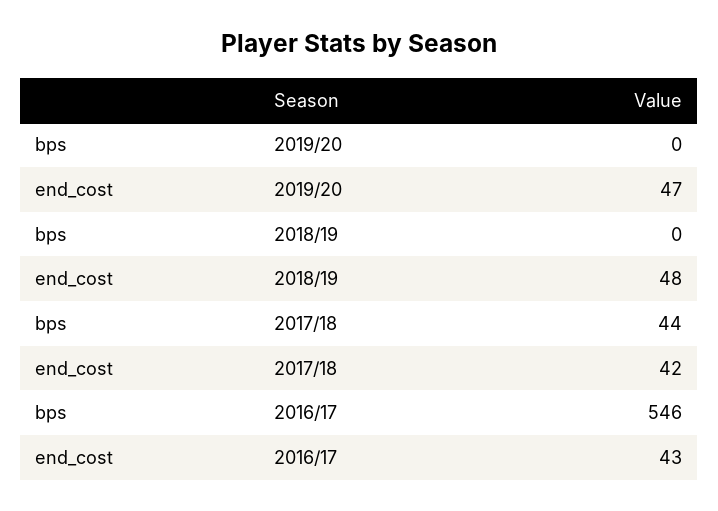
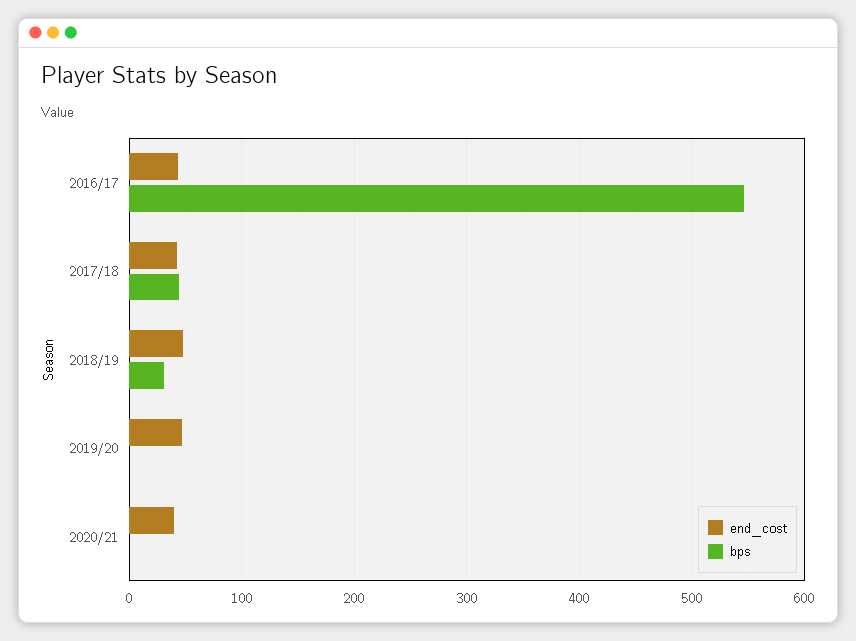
bps, 2018/19: 0 -> 30
end_cost, 2020/21: none -> 40
bps, 2020/21: none -> 0

